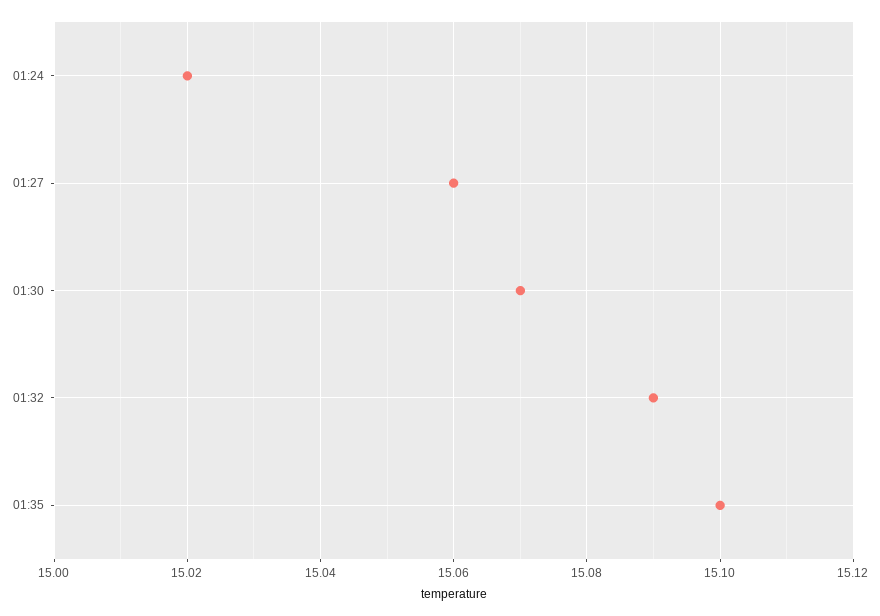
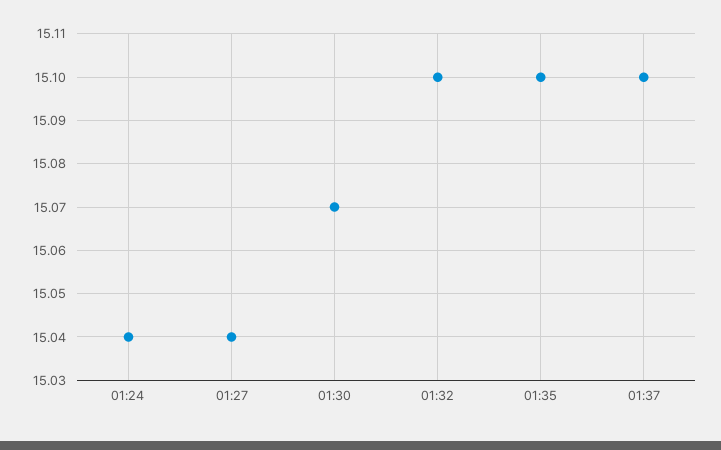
01:24: 15.02 -> 15.04
01:27: 15.06 -> 15.04
01:32: 15.09 -> 15.1
01:37: none -> 15.1

